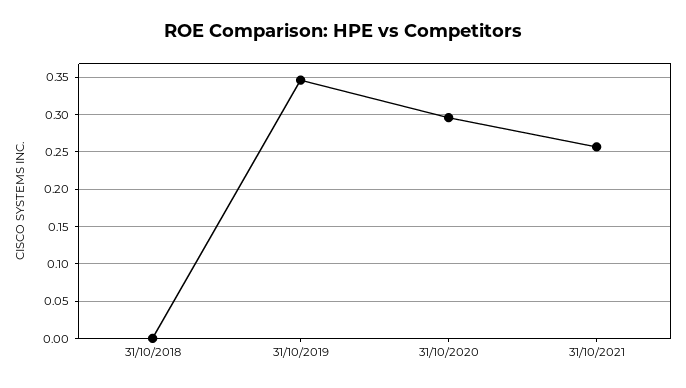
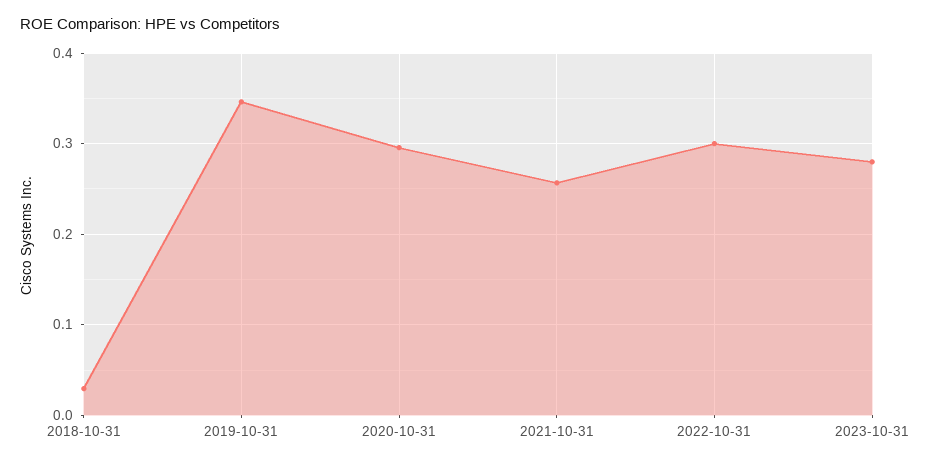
31/10/2018: 0 -> 0.03
2022-10-31: none -> 0.3
2023-10-31: none -> 0.28

